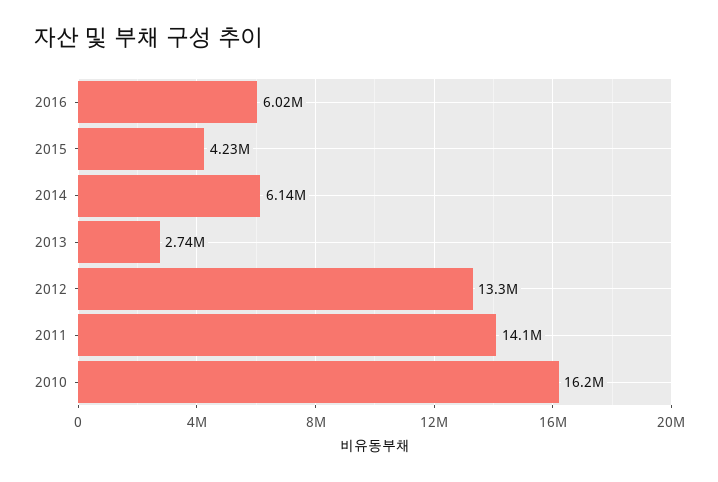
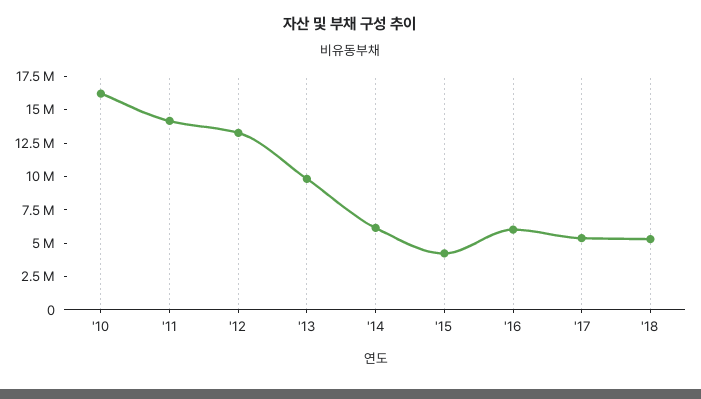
2013: 2740000 -> 10000000
'17: none -> 5000000
'18: none -> 5000000

